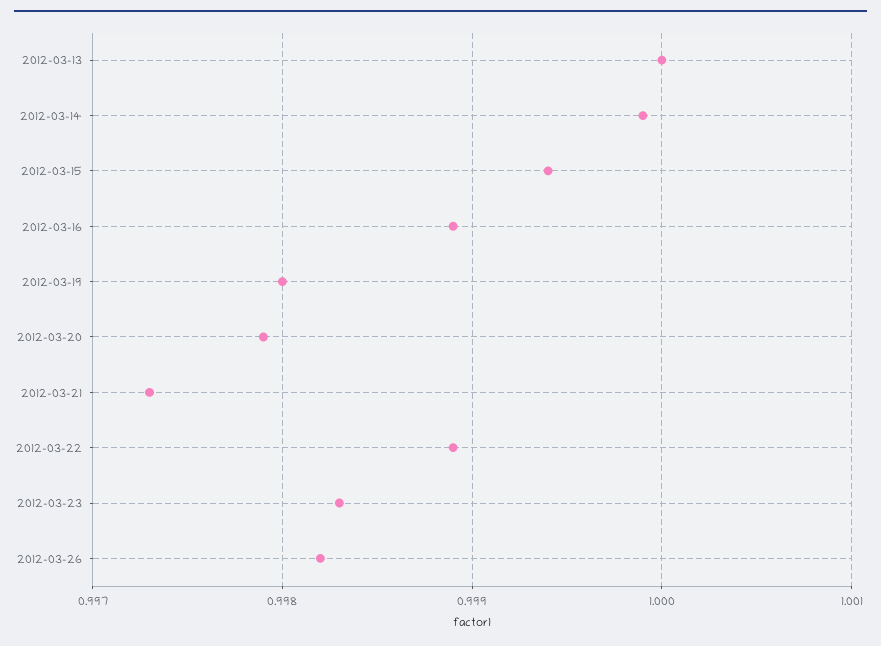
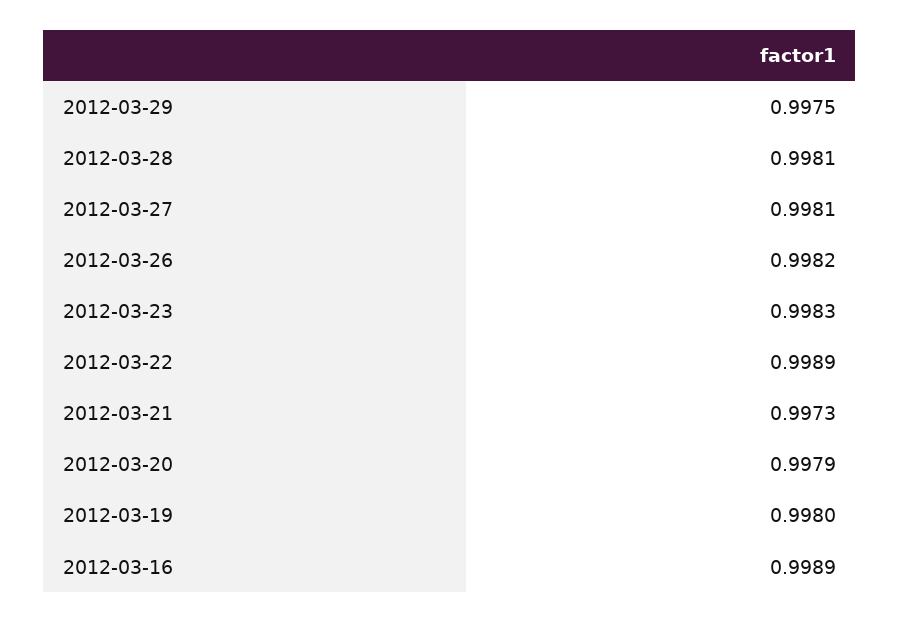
2012-03-13: 1 -> none
2012-03-14: 0.9999 -> none
2012-03-15: 0.9994 -> none
2012-03-29: none -> 0.9975
2012-03-28: none -> 0.9981
2012-03-27: none -> 0.9981

